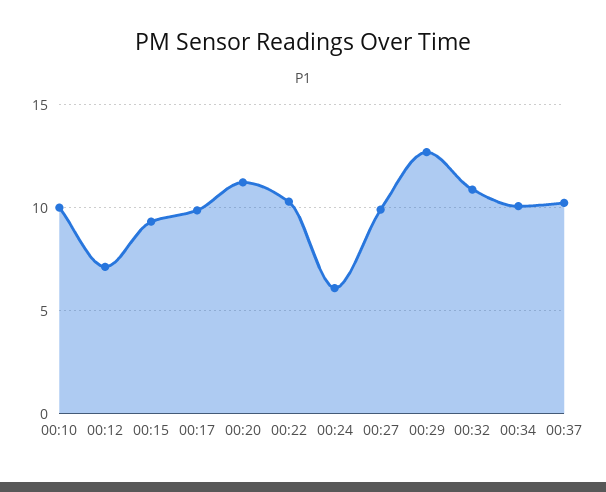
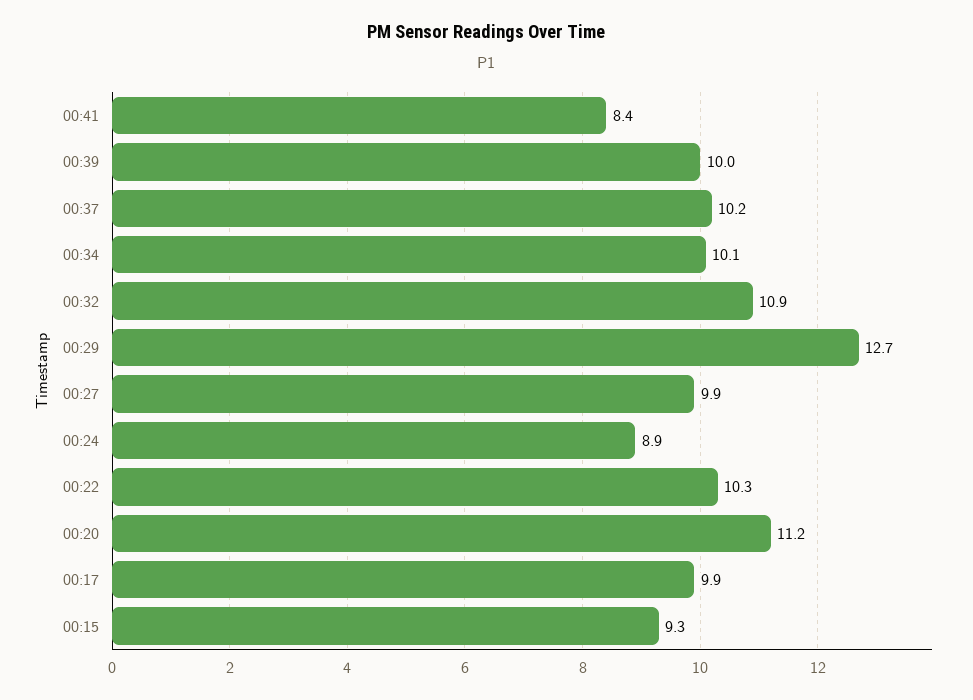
00:10: 10 -> none
00:12: 7 -> none
00:24: 6 -> 8.9
00:41: none -> 8.4
00:39: none -> 10

